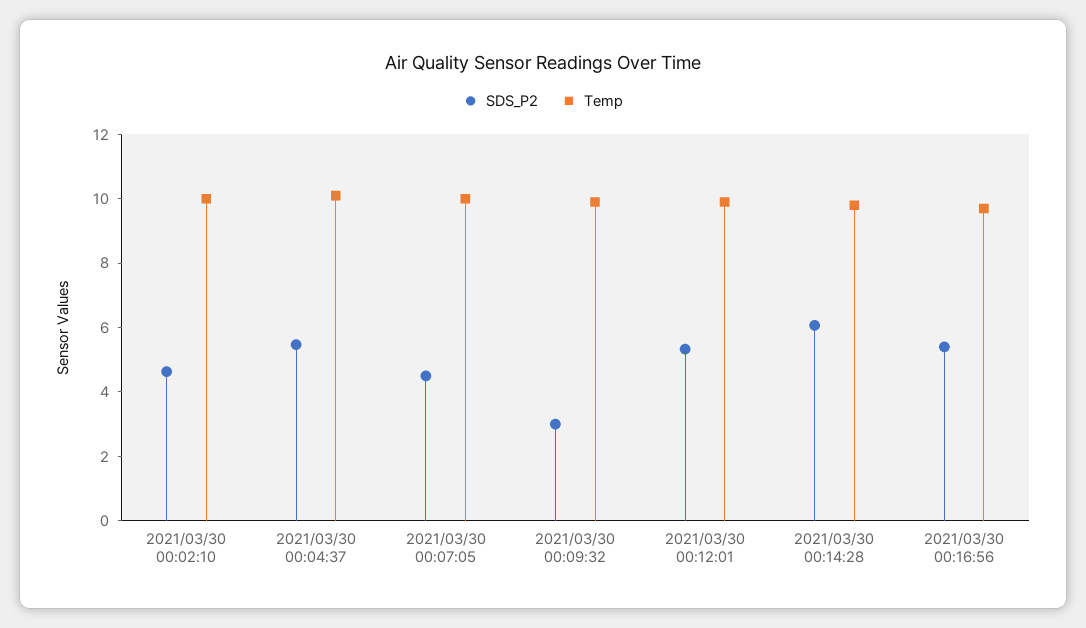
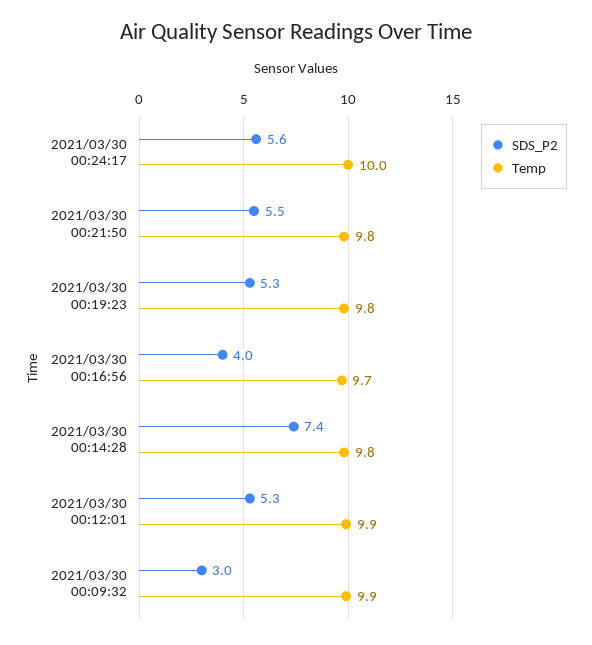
SDS_P2, 2021/03/30 00:02:10: 4.5 -> none
Temp, 2021/03/30 00:02:10: 10 -> none
SDS_P2, 2021/03/30 00:04:37: 5.5 -> none
Temp, 2021/03/30 00:04:37: 10 -> none
SDS_P2, 2021/03/30 00:07:05: 4.5 -> none
Temp, 2021/03/30 00:07:05: 10 -> none
SDS_P2, 2021/03/30 00:14:28: 6 -> 7.4
SDS_P2, 2021/03/30 00:16:56: 5.5 -> 4
SDS_P2, 2021/03/30 00:24:17: none -> 5.6
Temp, 2021/03/30 00:24:17: none -> 10
SDS_P2, 2021/03/30 00:21:50: none -> 5.5
Temp, 2021/03/30 00:21:50: none -> 9.8
SDS_P2, 2021/03/30 00:19:23: none -> 5.3
Temp, 2021/03/30 00:19:23: none -> 9.8

